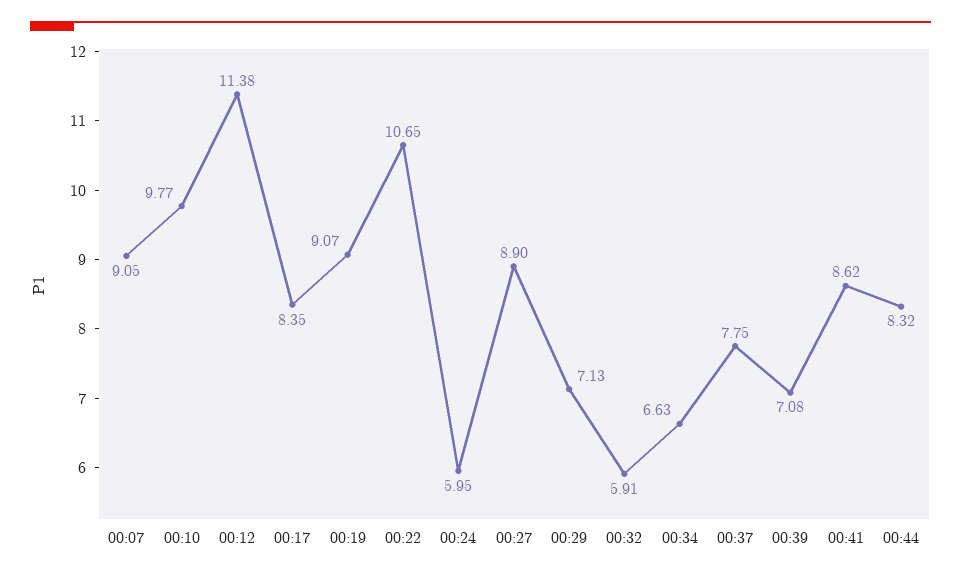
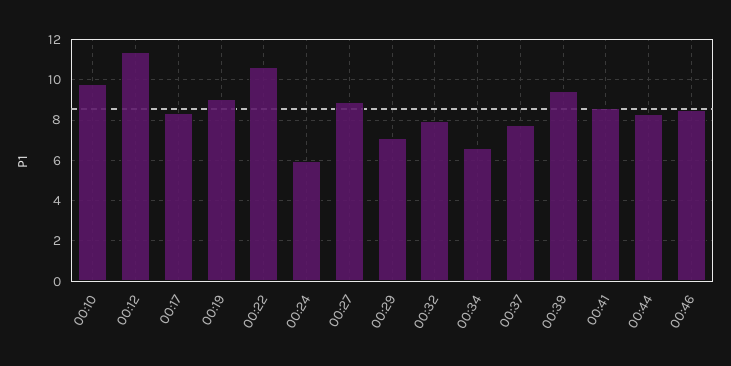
00:07: 9.05 -> none
00:32: 5.91 -> 8
00:39: 7.08 -> 9.5
00:46: none -> 8.5

